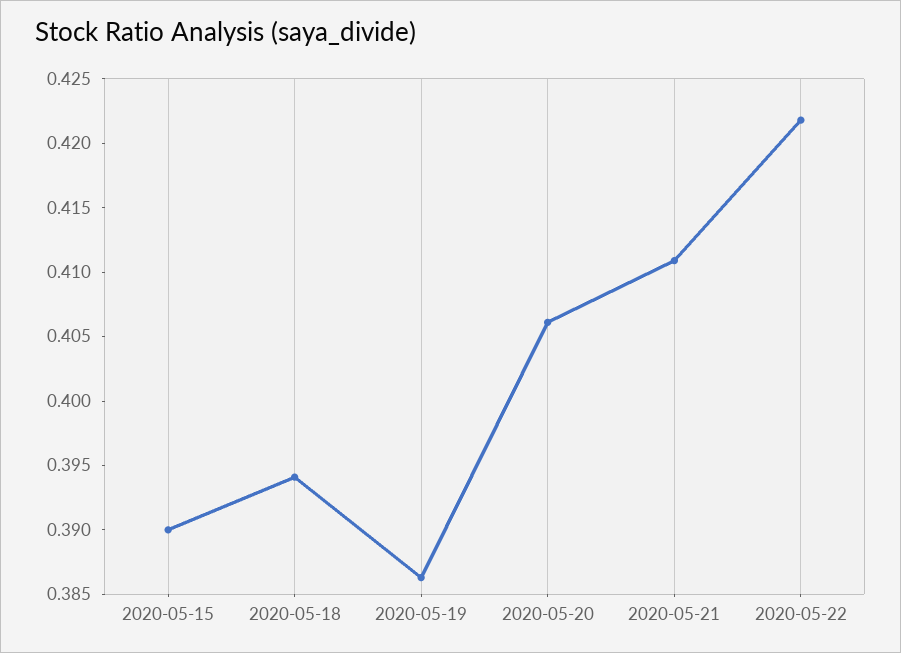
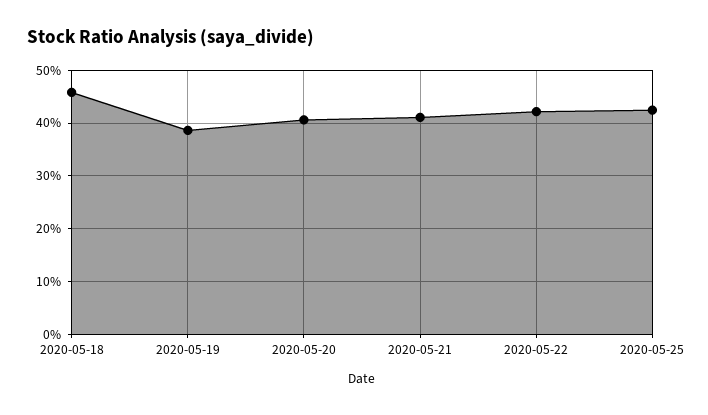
2020-05-15: 0.39 -> none
2020-05-18: 0.394 -> 0.46
2020-05-25: none -> 0.42

